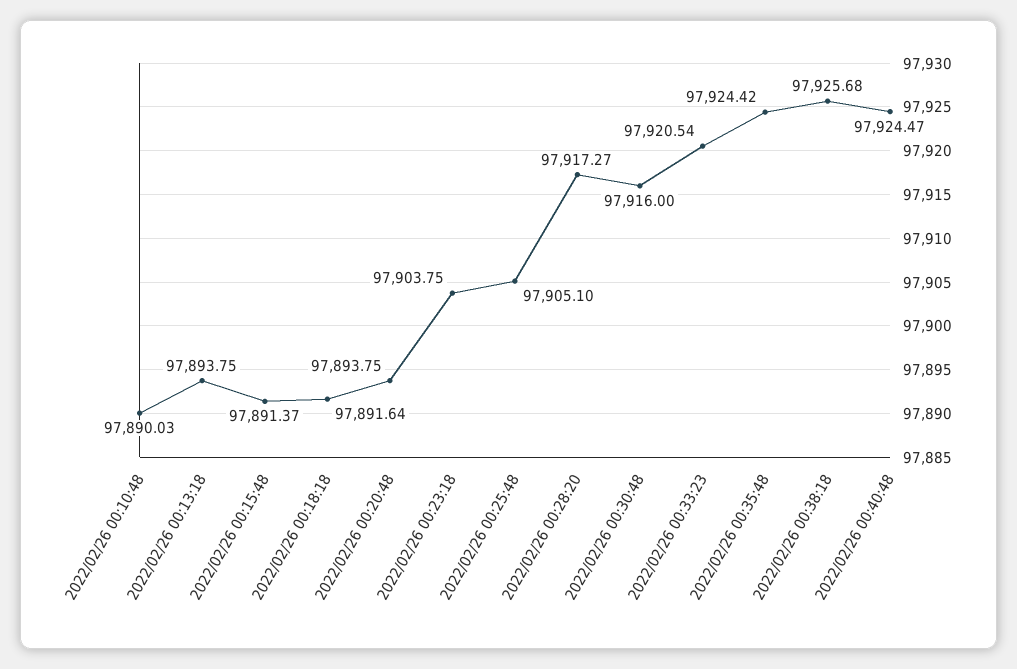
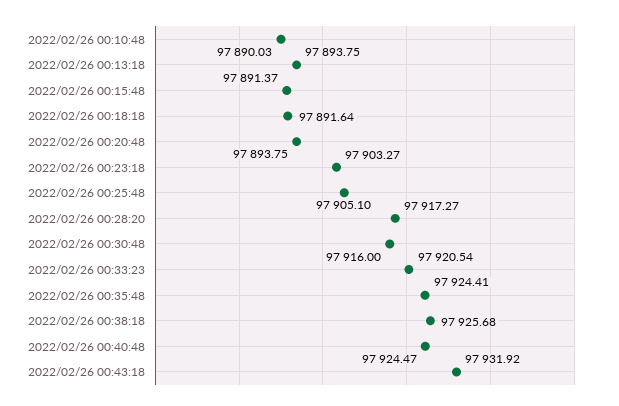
2022/02/26 00:23:18: 97903.75 -> 97903.27
2022/02/26 00:35:48: 97924.42 -> 97924.41
2022/02/26 00:43:18: none -> 97931.92

